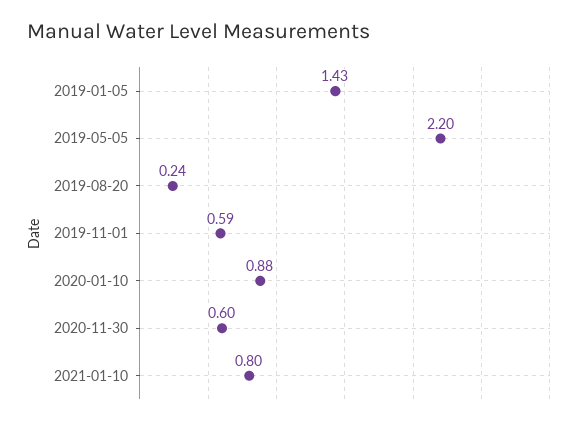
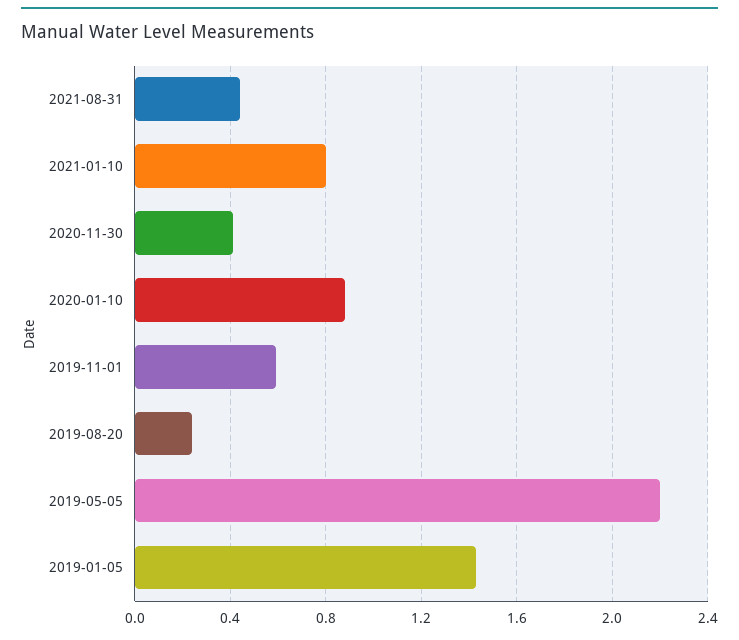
2020-11-30: 0.6 -> 0.4
2021-08-31: none -> 0.45

